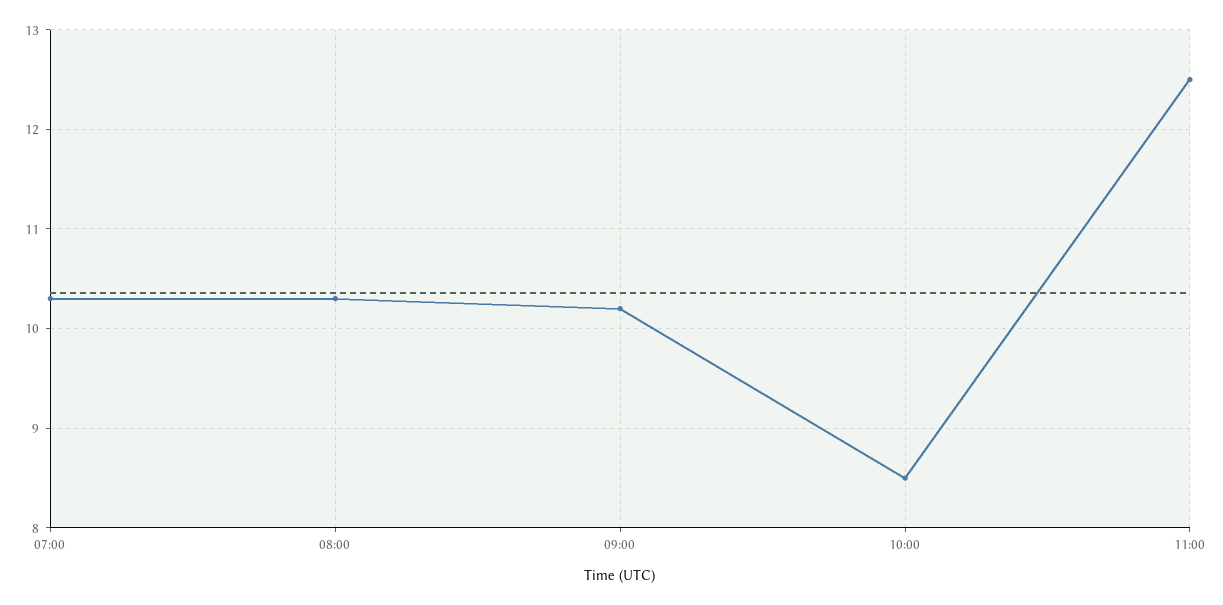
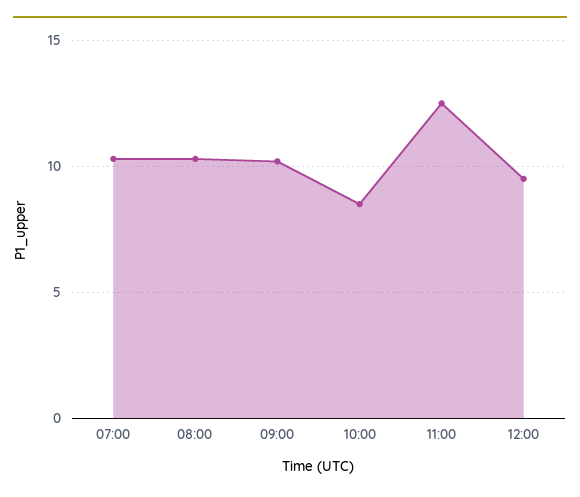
12:00: none -> 9.5

